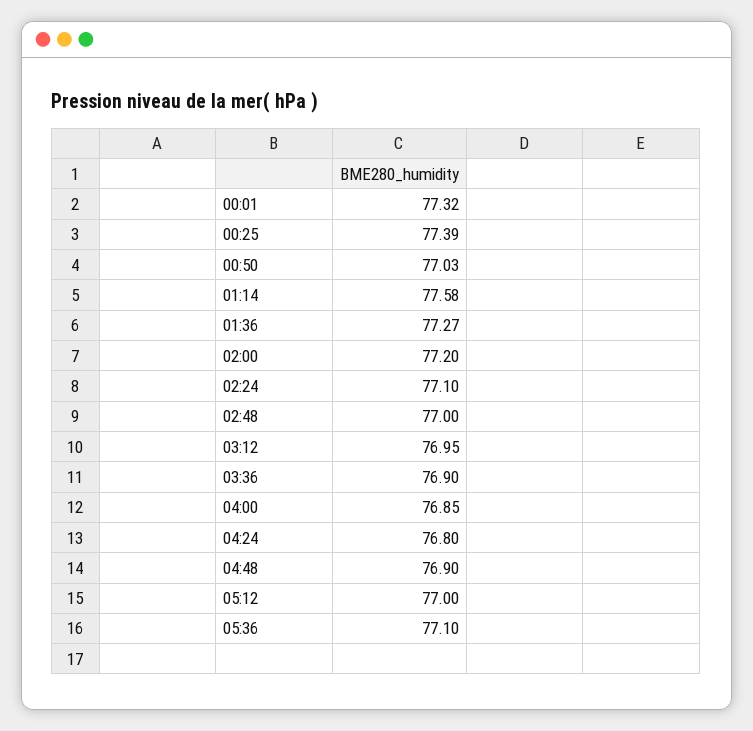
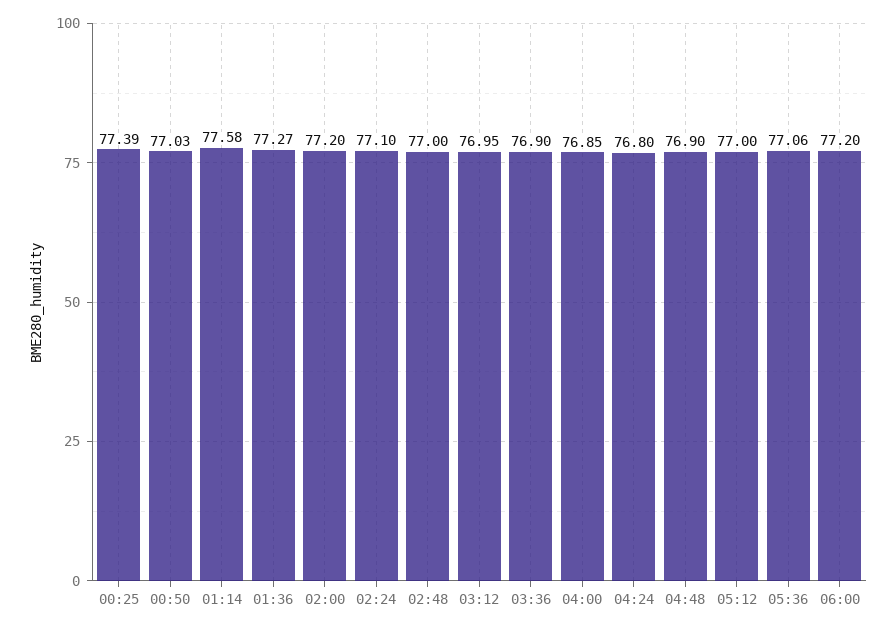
00:01: 77.32 -> none
05:36: 77.1 -> 77.06
06:00: none -> 77.2

